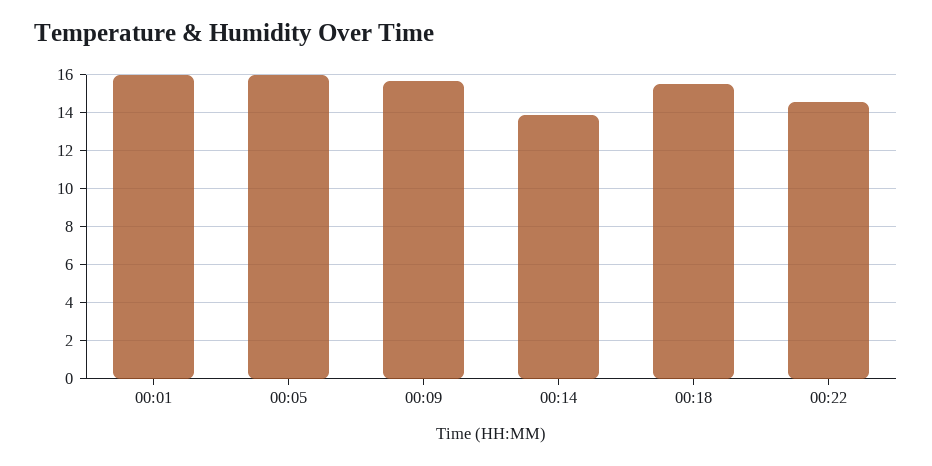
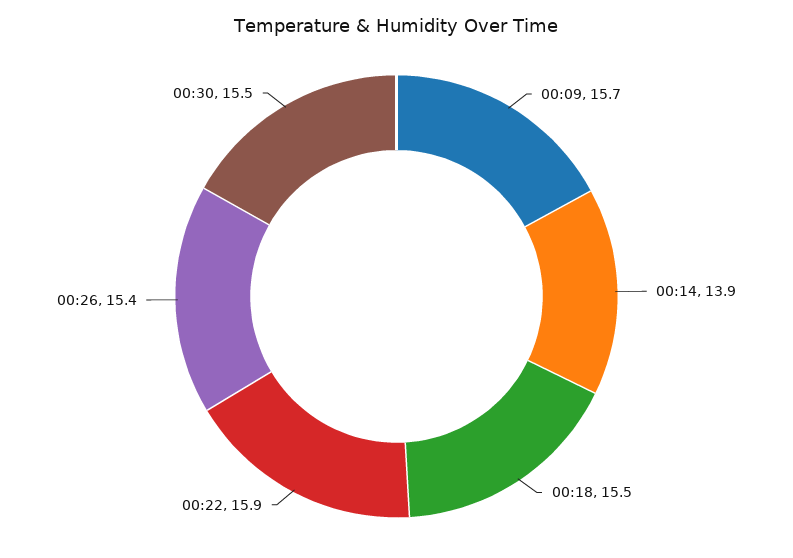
00:01: 16 -> none
00:05: 16 -> none
00:22: 14.5 -> 15.9
00:26: none -> 15.4
00:30: none -> 15.5

